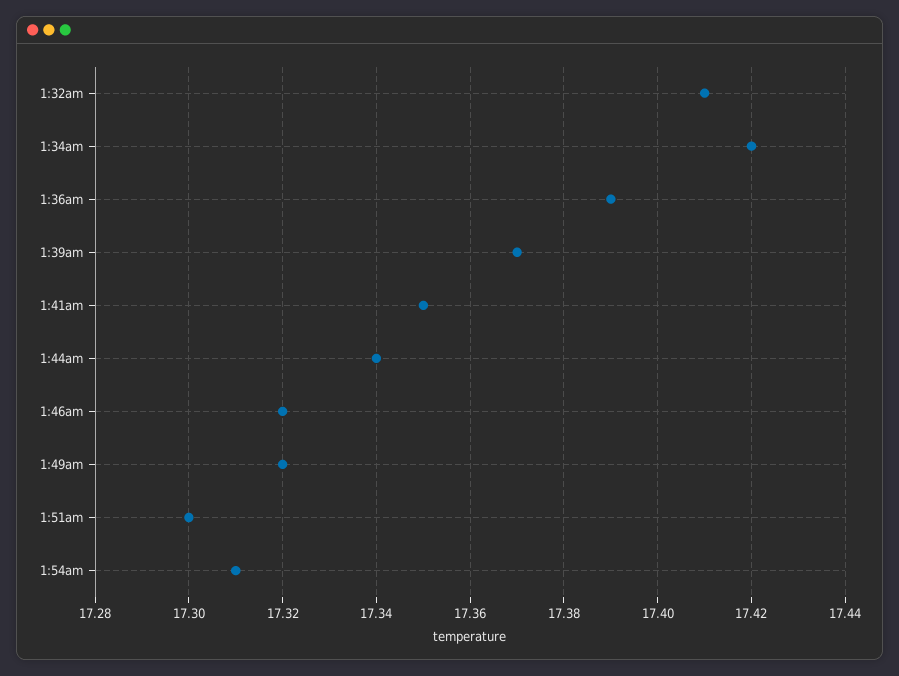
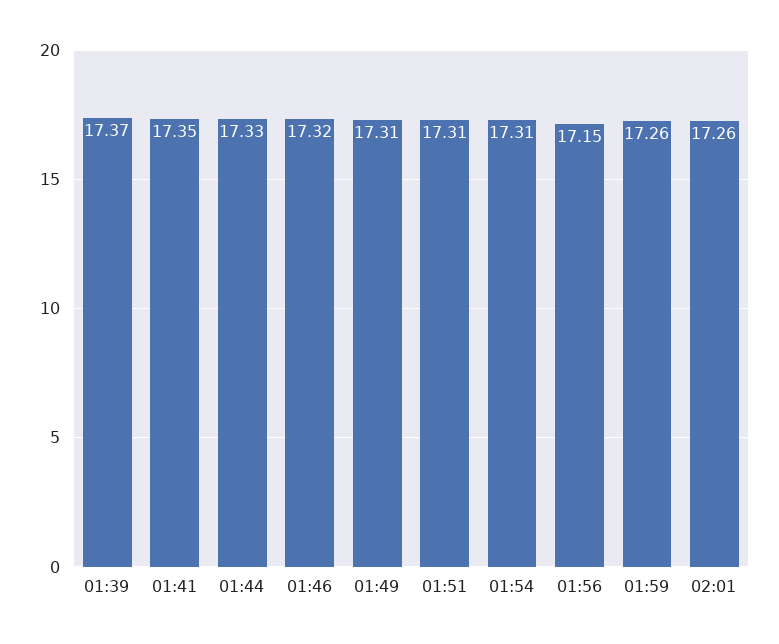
1:32am: 17.41 -> none
1:34am: 17.42 -> none
1:36am: 17.39 -> none
1:44am: 17.34 -> 17.33
1:49am: 17.32 -> 17.31
1:51am: 17.3 -> 17.31
01:56: none -> 17.15
01:59: none -> 17.26
02:01: none -> 17.26

